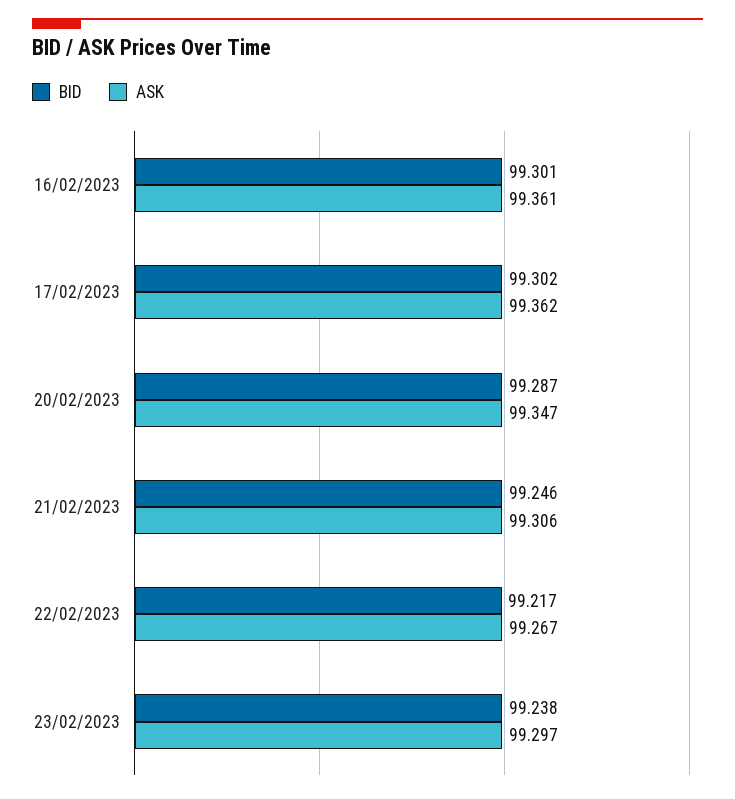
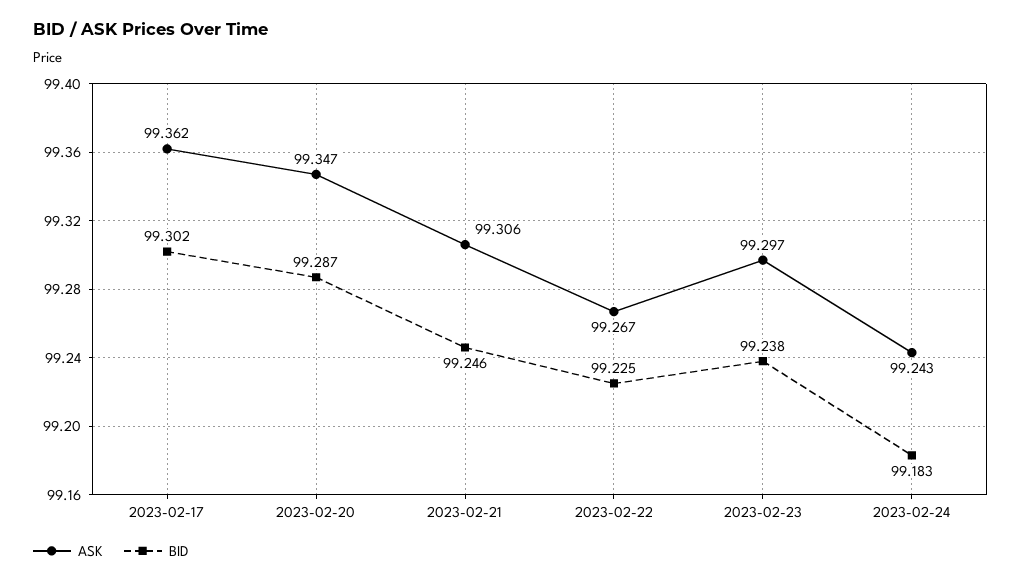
BID, 16/02/2023: 99.301 -> none
ASK, 16/02/2023: 99.361 -> none
BID, 22/02/2023: 99.217 -> 99.225
ASK, 2023-02-24: none -> 99.243
BID, 2023-02-24: none -> 99.183

